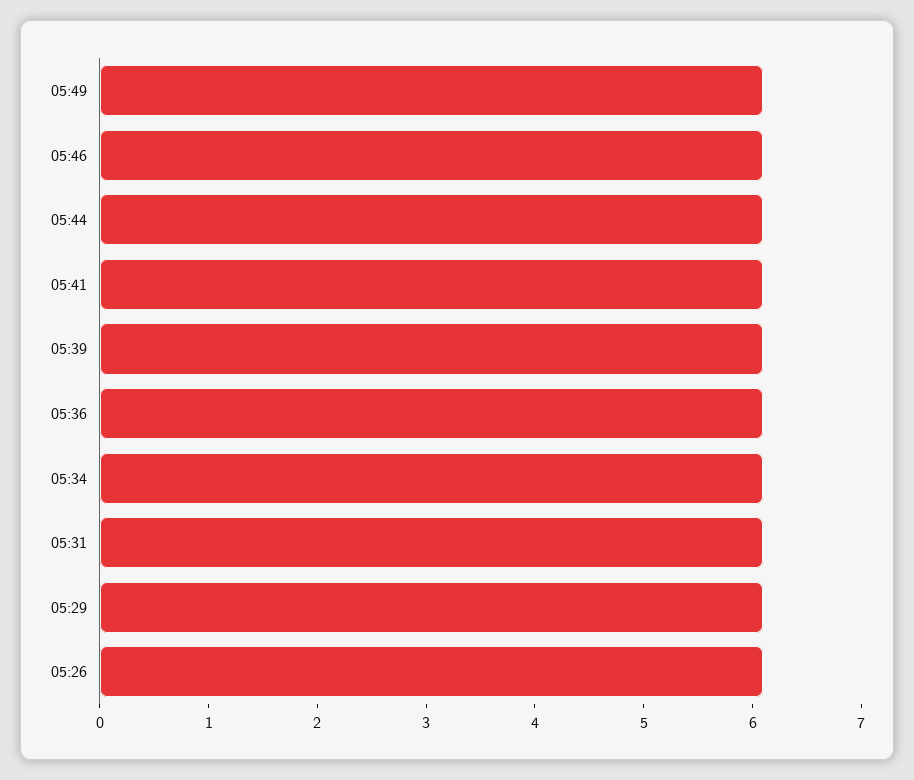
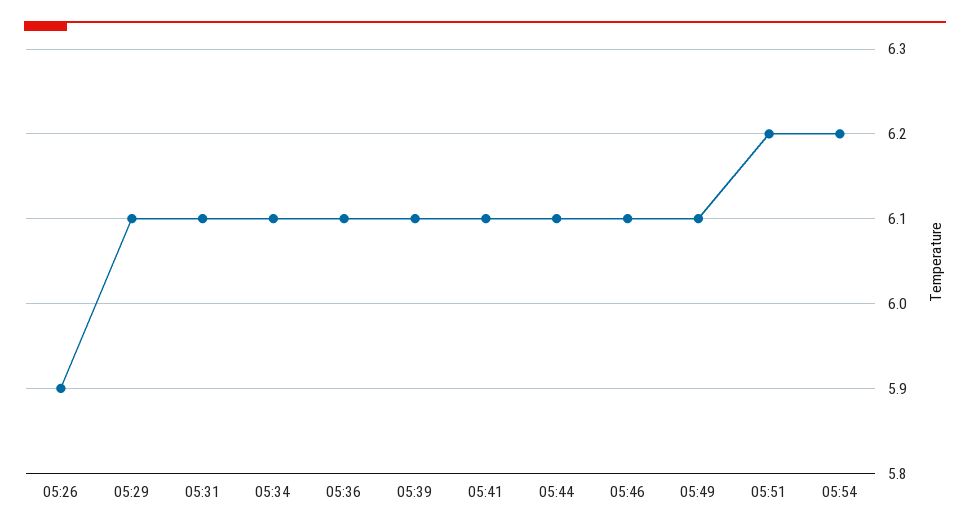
05:26: 6.1 -> 5.9
05:51: none -> 6.2
05:54: none -> 6.2

